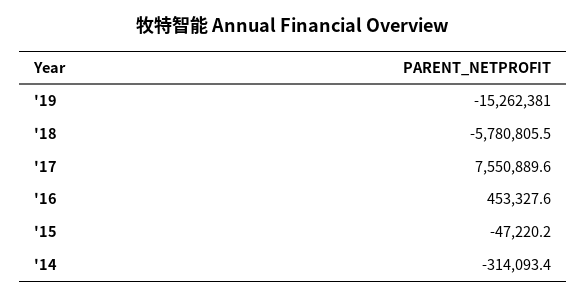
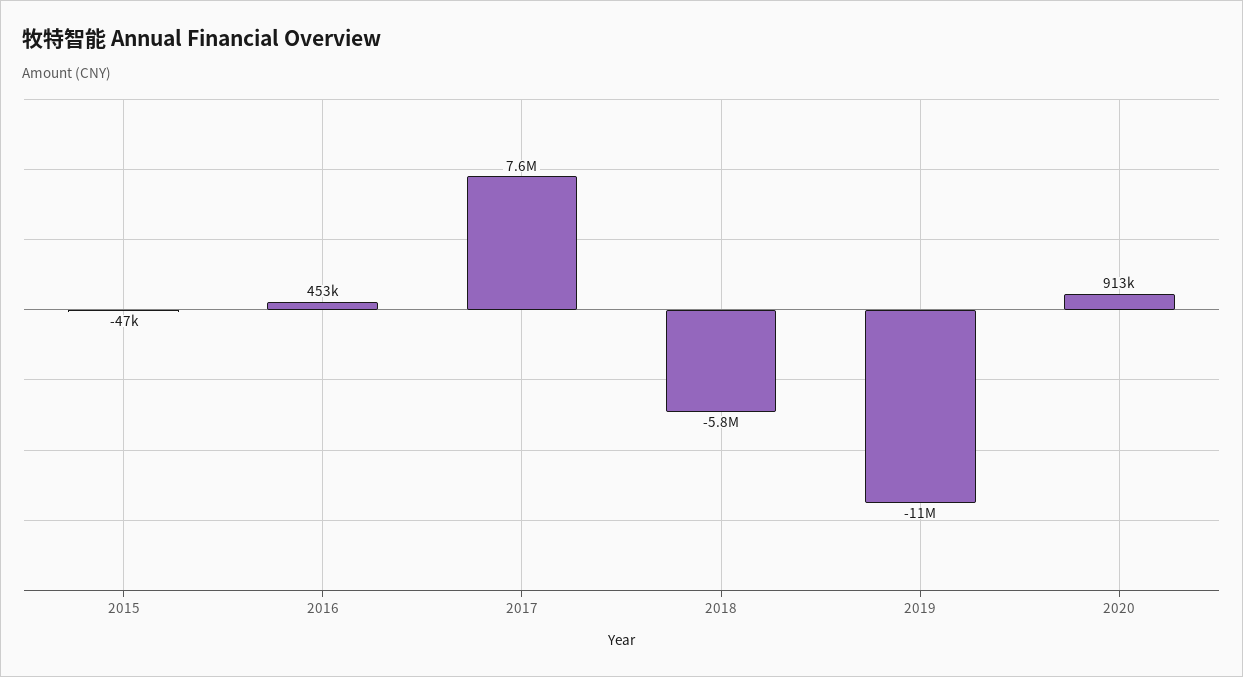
'19: -15262381 -> -11000000
'14: -314093.4 -> none
2020: none -> 913000

